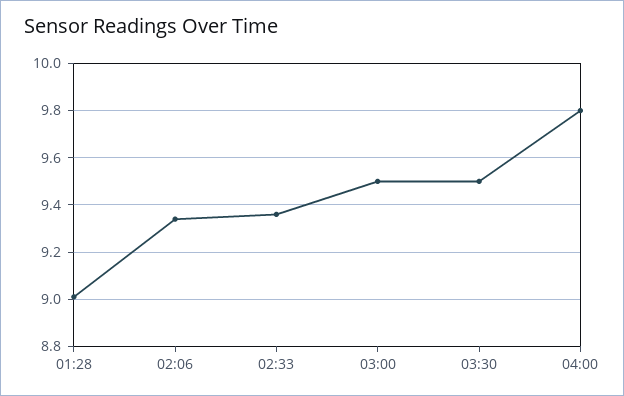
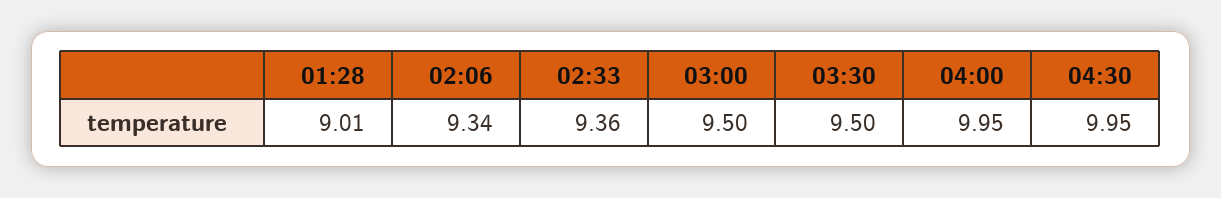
04:00: 9.8 -> 9.95
04:30: none -> 9.95

